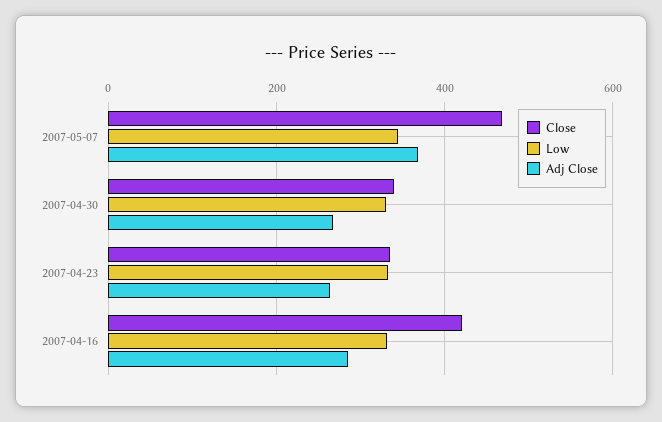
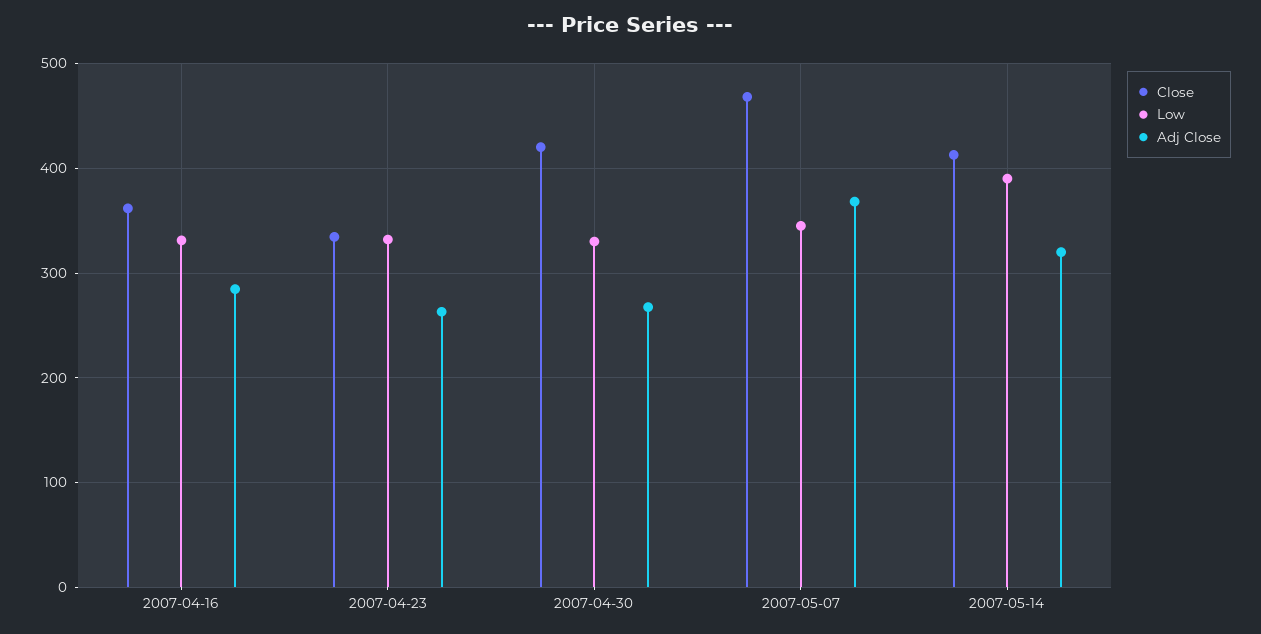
Close, 2007-04-30: 340 -> 420
Close, 2007-04-16: 420 -> 360
Close, 2007-05-14: none -> 410
Low, 2007-05-14: none -> 390
Adj Close, 2007-05-14: none -> 320

